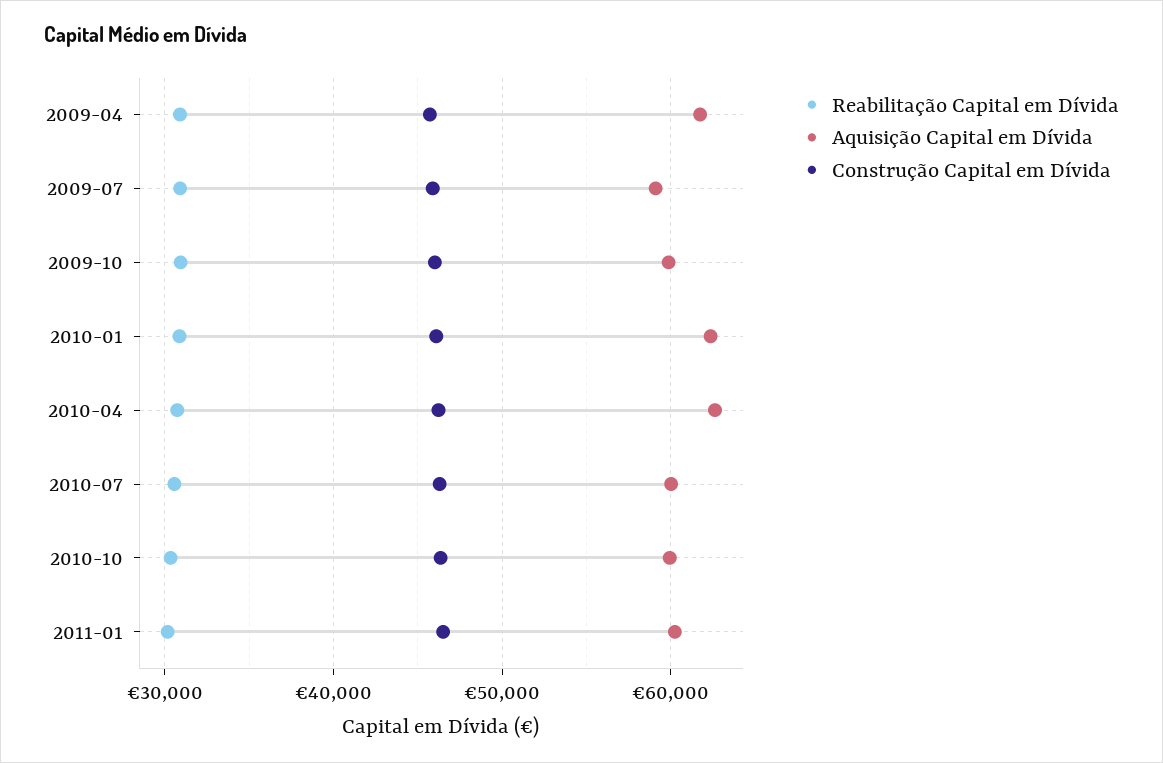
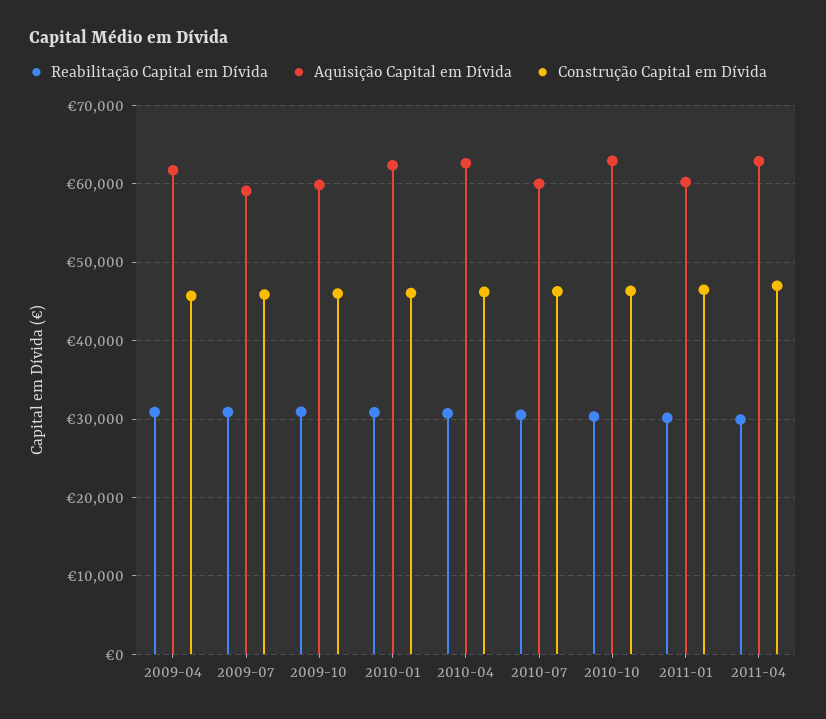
Aquisição Capital em Dívida, 2010-10: 60000 -> 63000
Reabilitação Capital em Dívida, 2011-04: none -> 30000
Aquisição Capital em Dívida, 2011-04: none -> 63000
Construção Capital em Dívida, 2011-04: none -> 47000

